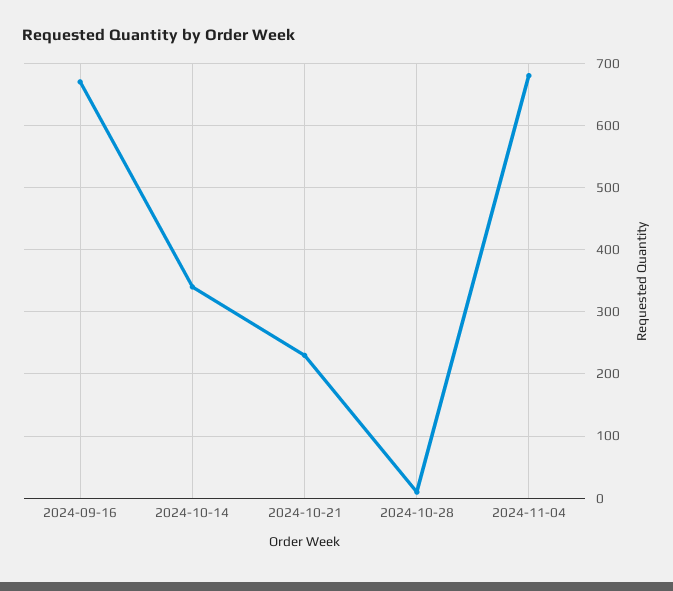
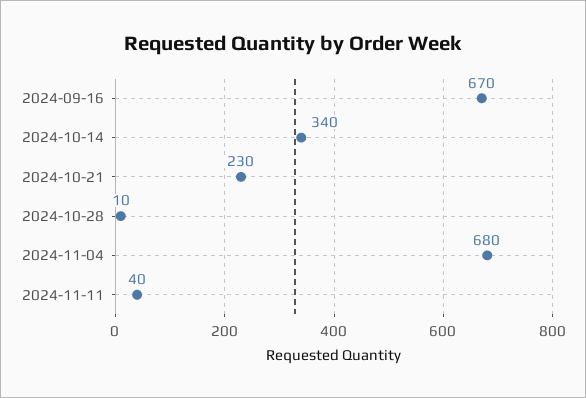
2024-11-11: none -> 40

